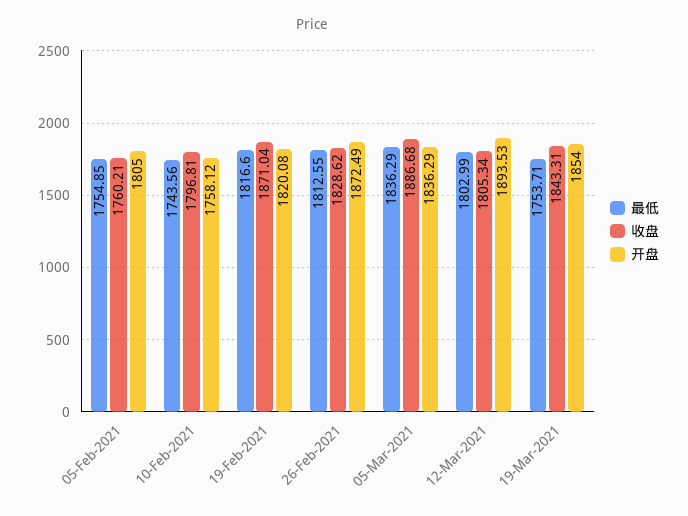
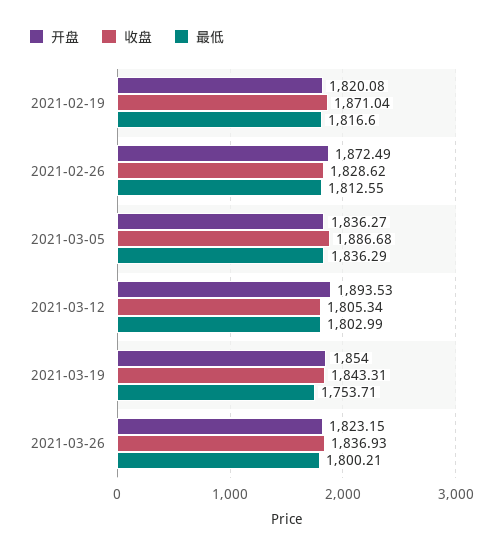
最低, 05-Feb-2021: 1754.85 -> none
收盘, 05-Feb-2021: 1760.21 -> none
开盘, 05-Feb-2021: 1805 -> none
最低, 10-Feb-2021: 1743.56 -> none
收盘, 10-Feb-2021: 1796.81 -> none
开盘, 10-Feb-2021: 1758.12 -> none
开盘, 05-Mar-2021: 1836.29 -> 1836.27
开盘, 2021-03-26: none -> 1823.15
收盘, 2021-03-26: none -> 1836.93
最低, 2021-03-26: none -> 1800.21

